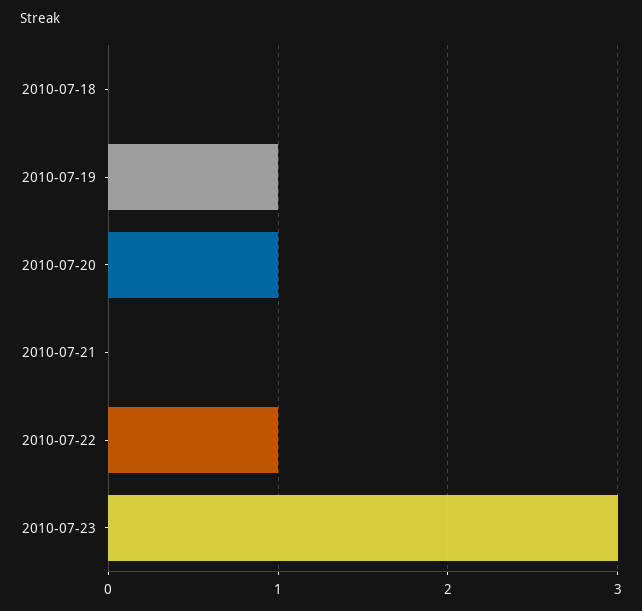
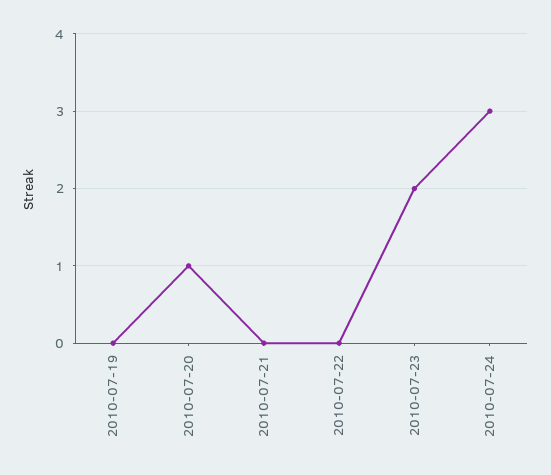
2010-07-18: 0 -> none
2010-07-19: 1 -> 0
2010-07-22: 1 -> 0
2010-07-23: 3 -> 2
2010-07-24: none -> 3

